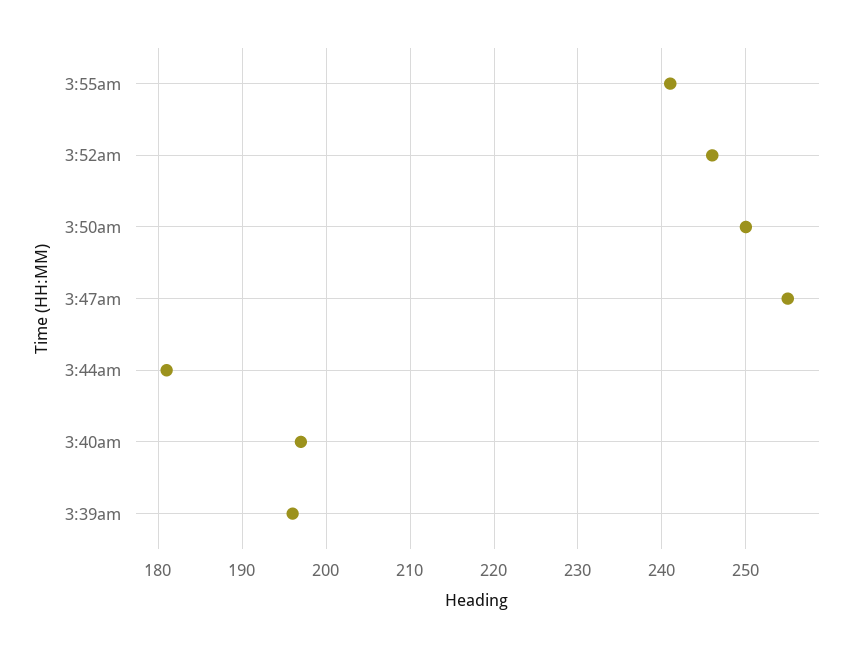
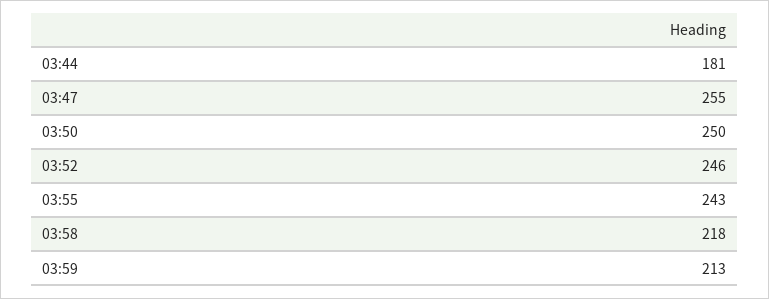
3:55am: 241 -> 243
3:40am: 197 -> none
3:39am: 196 -> none
03:58: none -> 218
03:59: none -> 213

